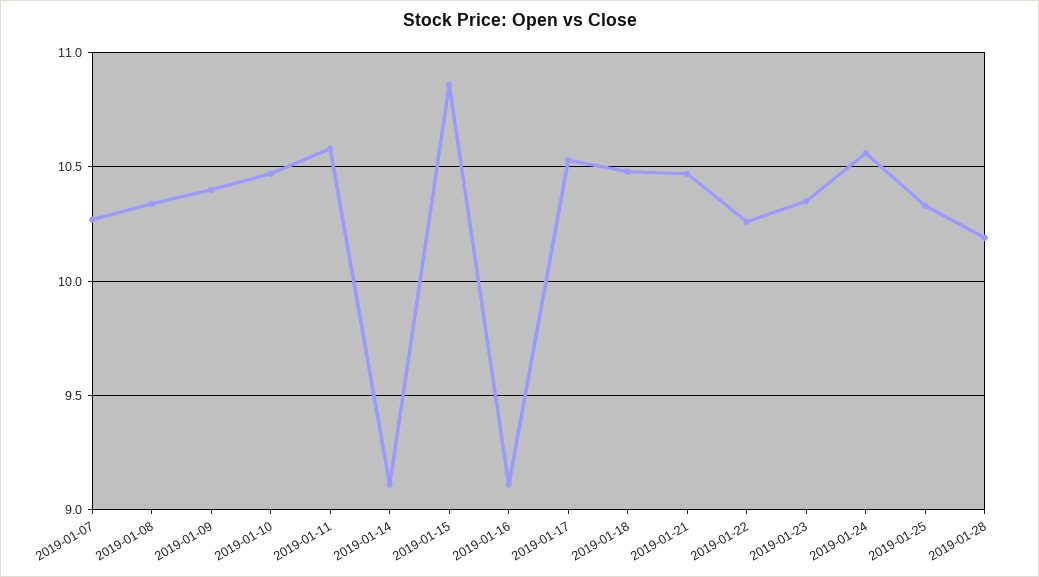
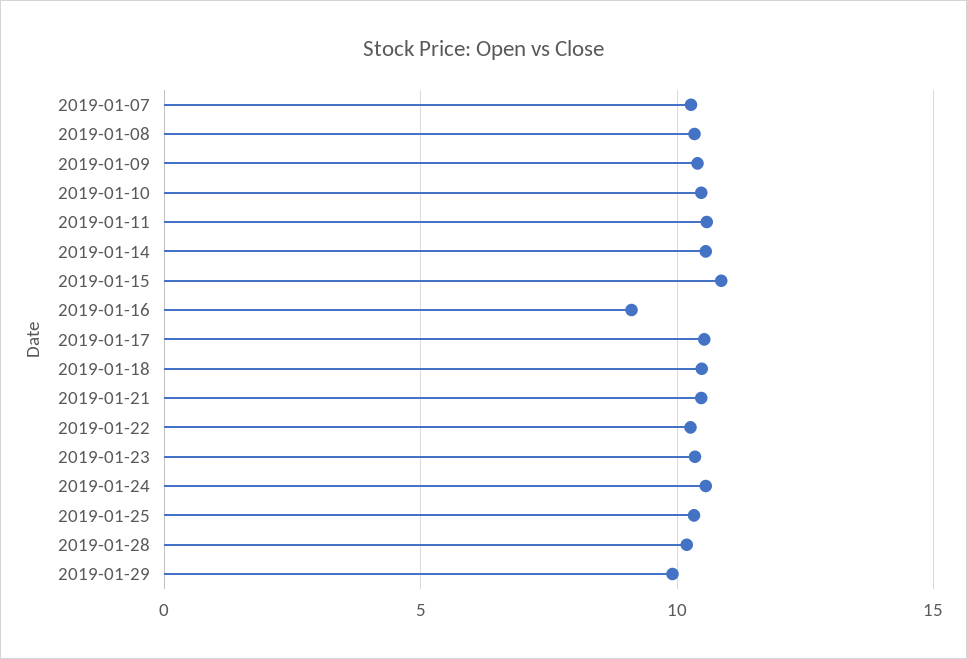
2019-01-14: 9.1 -> 10.5
2019-01-29: none -> 10

